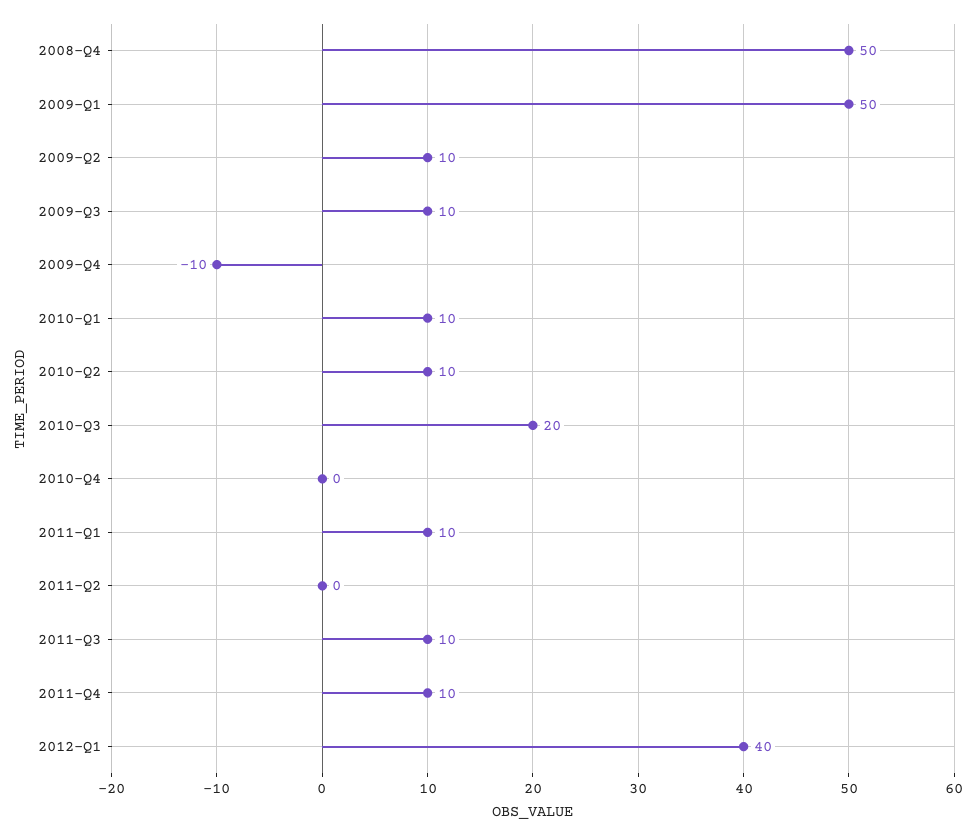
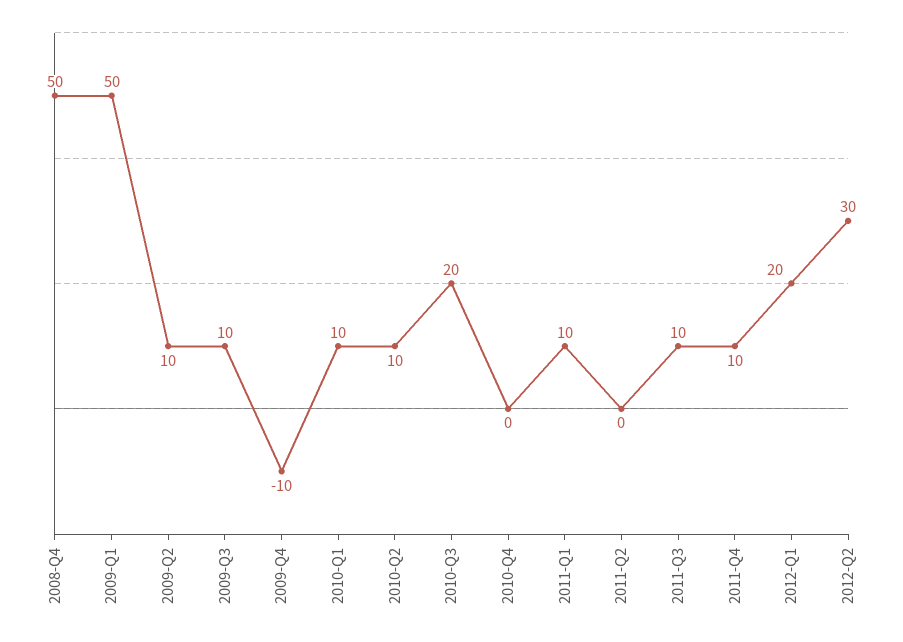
2012-Q1: 40 -> 20
2012-Q2: none -> 30

